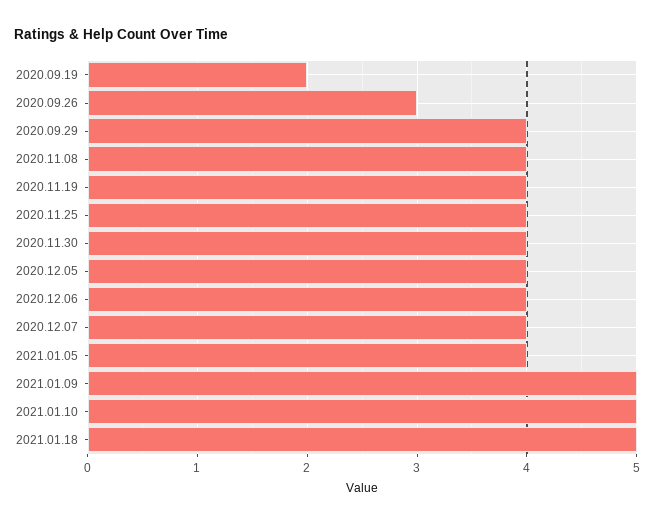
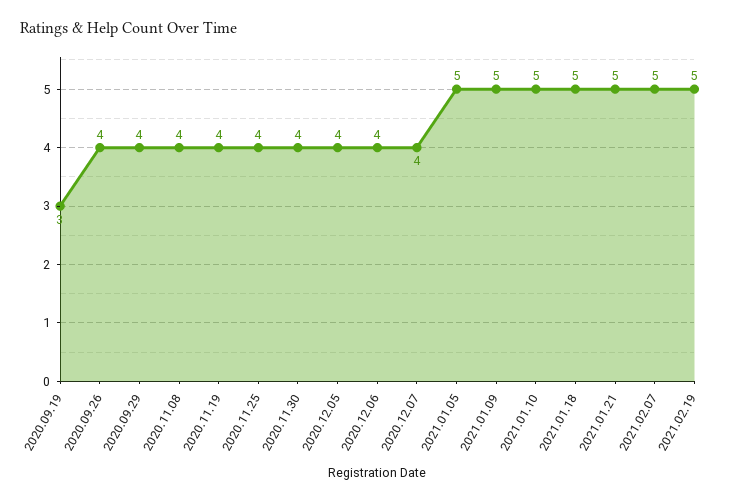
2020.09.19: 2 -> 3
2020.09.26: 3 -> 4
2021.01.05: 4 -> 5
2021.01.21: none -> 5
2021.02.07: none -> 5
2021.02.19: none -> 5

